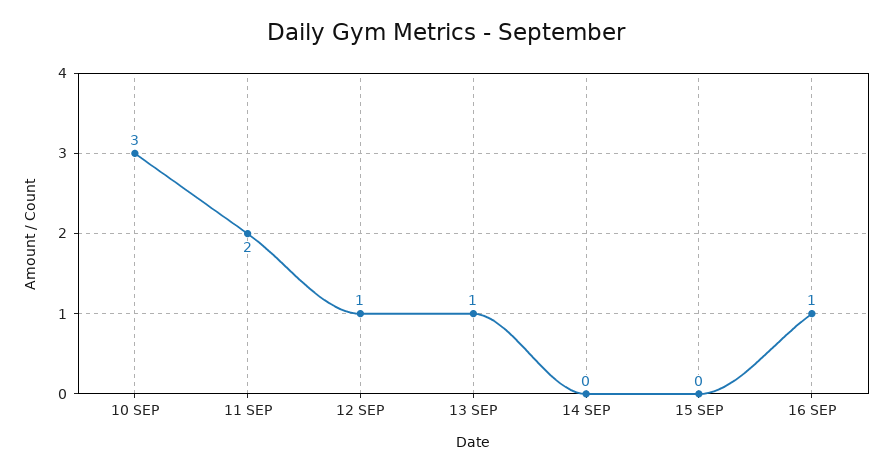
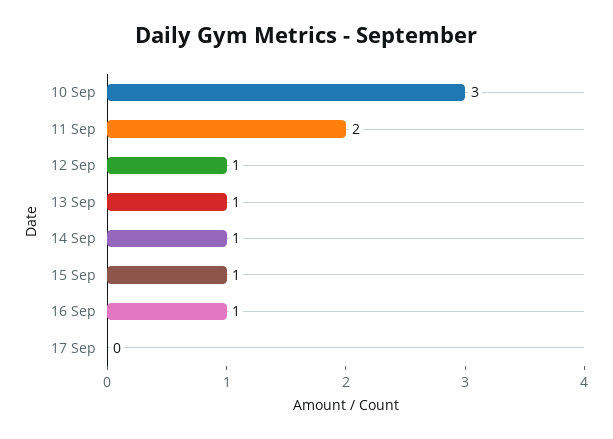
14 SEP: 0 -> 1
15 SEP: 0 -> 1
17 Sep: none -> 0

